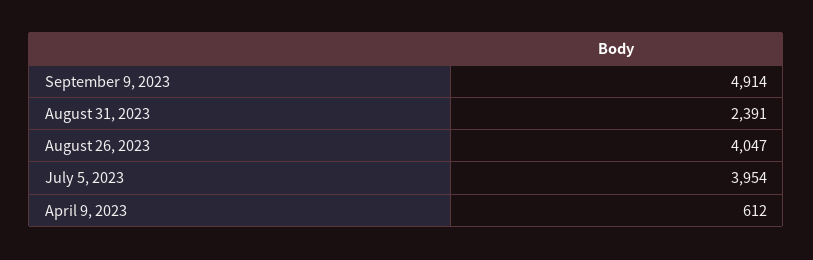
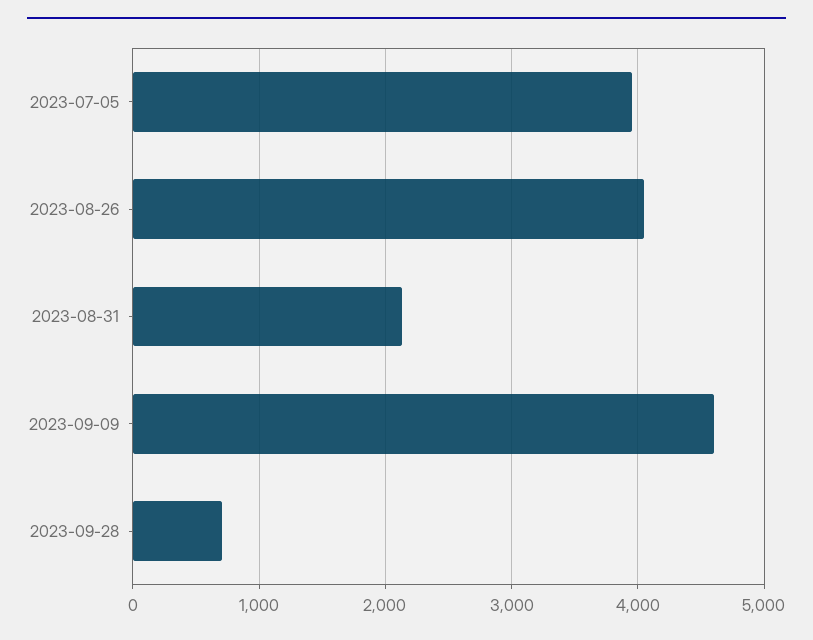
September 9, 2023: 4914 -> 4600
August 31, 2023: 2391 -> 2100
April 9, 2023: 612 -> none
2023-09-28: none -> 700

